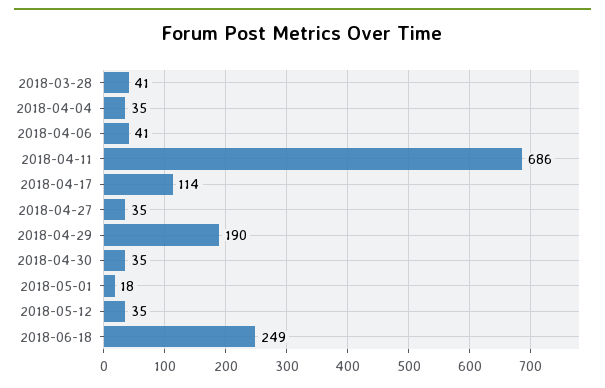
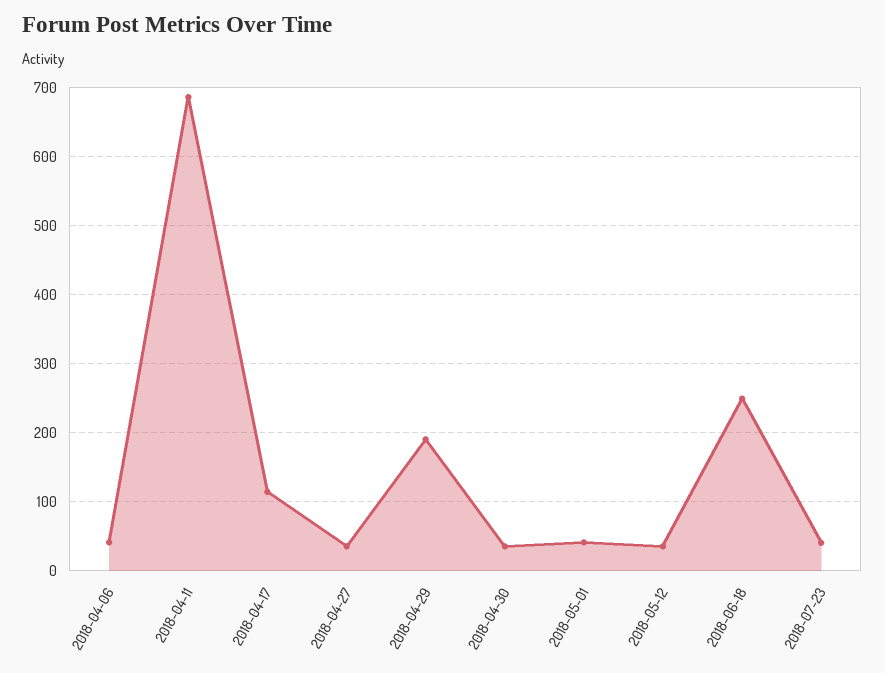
2018-03-28: 41 -> none
2018-04-04: 35 -> none
2018-05-01: 18 -> 40
2018-07-23: none -> 40

